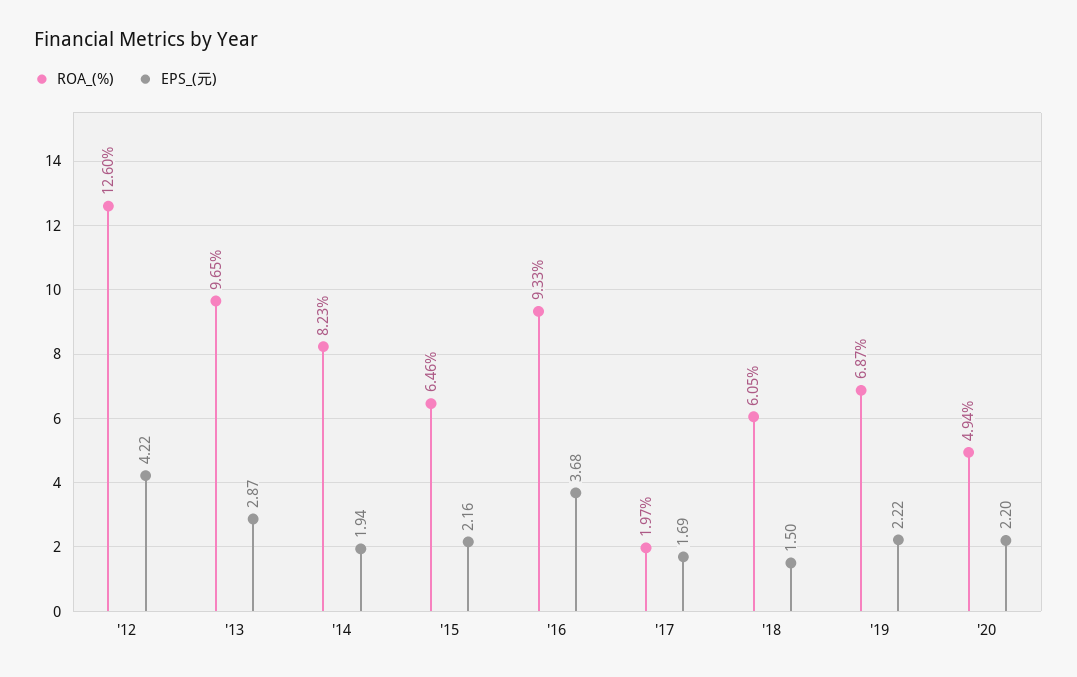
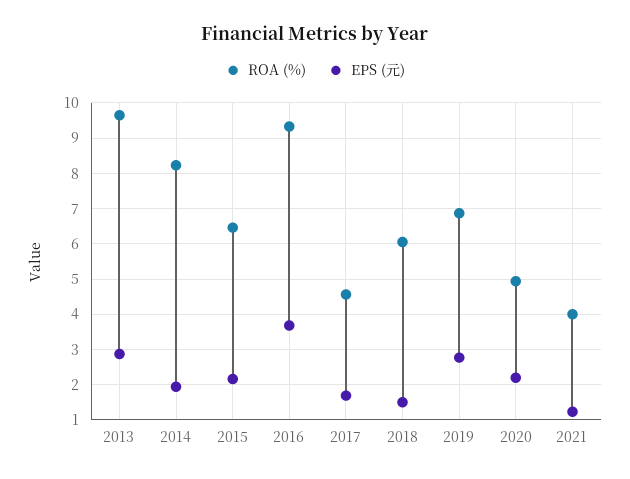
ROA_(%), '12: 12.6 -> none
EPS_(元), '12: 4.22 -> none
ROA_(%), '17: 1.97 -> 4.6
EPS_(元), '19: 2.22 -> 2.8
ROA_(%), 2021: none -> 4
EPS_(元), 2021: none -> 1.2

